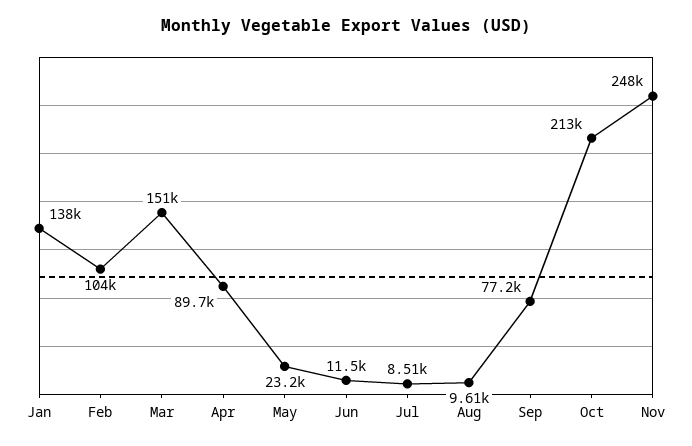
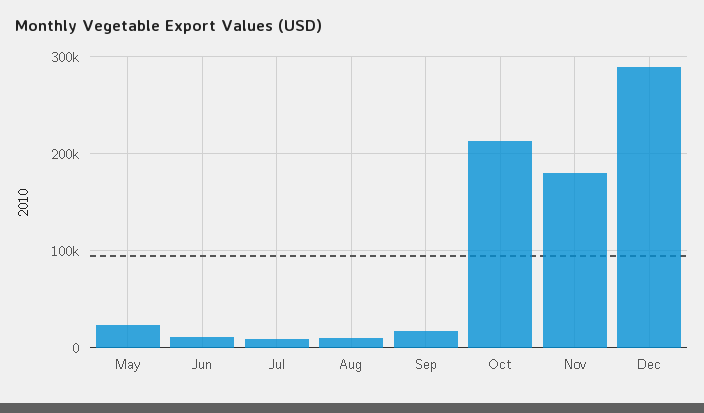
Jan: 138000 -> none
Feb: 104000 -> none
Mar: 151000 -> none
Apr: 89700 -> none
Sep: 77200 -> 20000
Nov: 248000 -> 180000
Dec: none -> 290000

